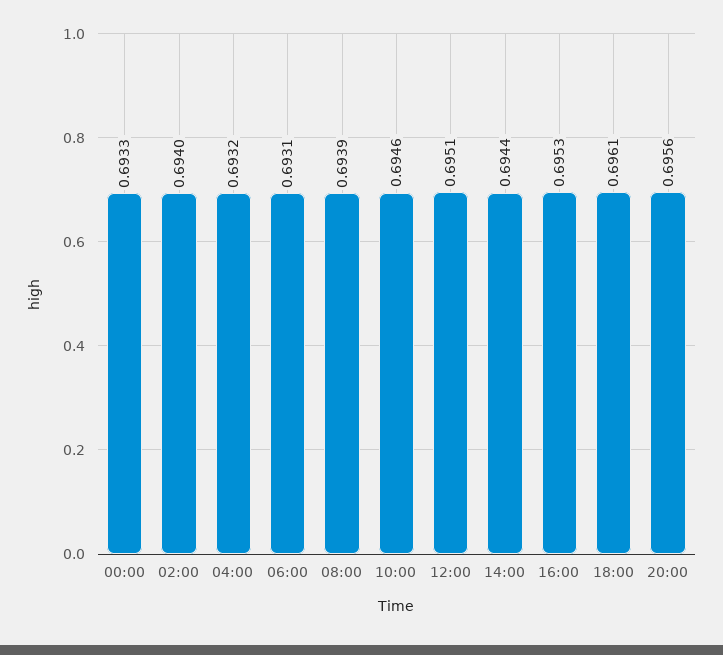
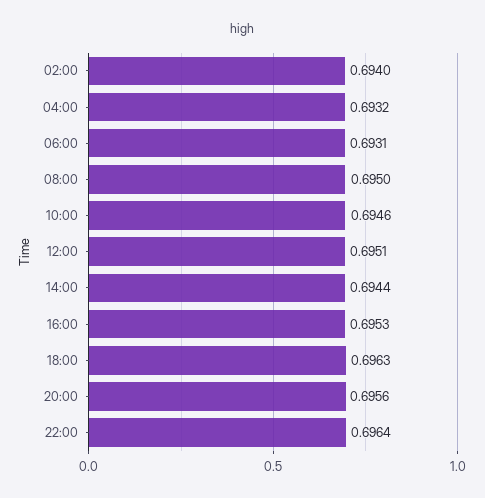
00:00: 0.6933 -> none
08:00: 0.6939 -> 0.695
18:00: 0.6961 -> 0.6963
22:00: none -> 0.6964

